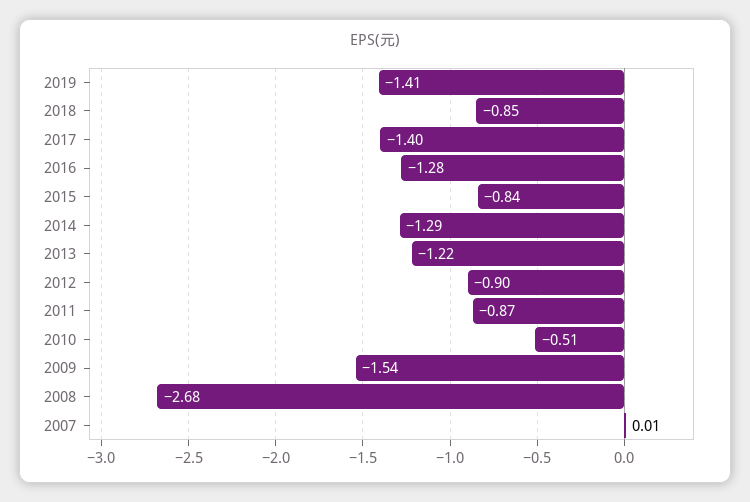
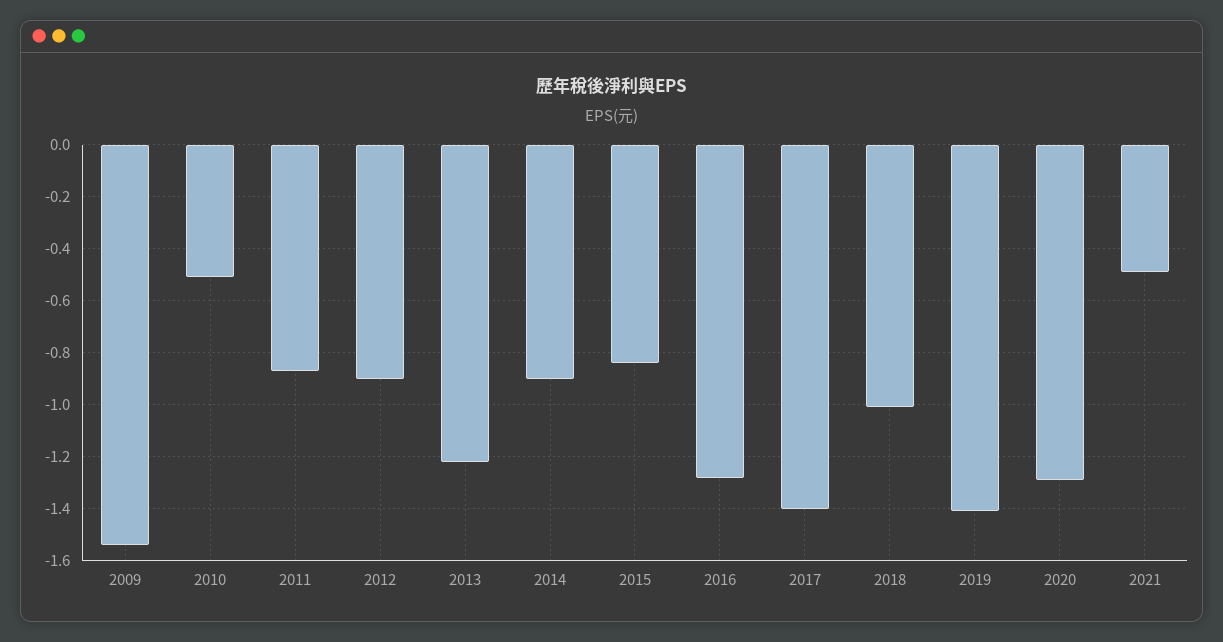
2018: -0.85 -> -1
2014: -1.29 -> -0.9
2008: -2.68 -> none
2007: 0.01 -> none
2020: none -> -1.3
2021: none -> -0.5

